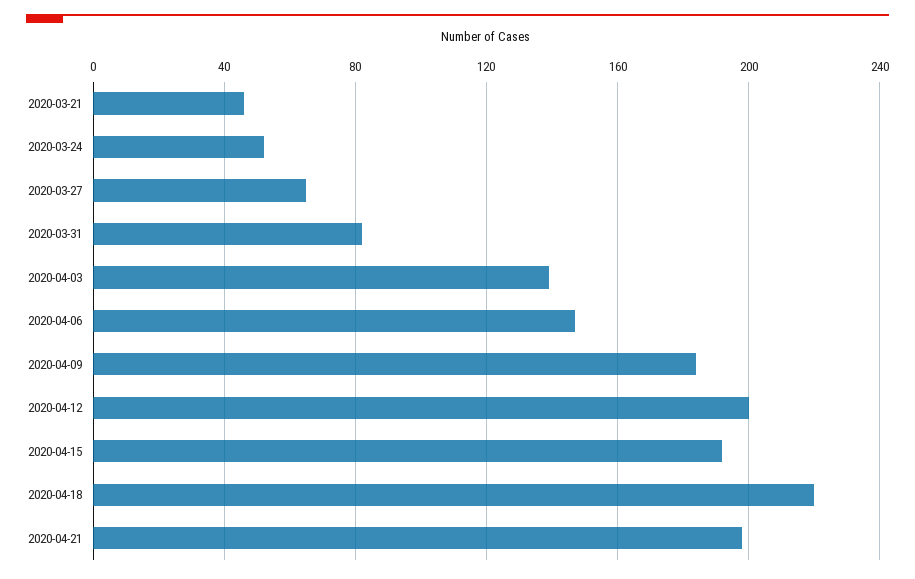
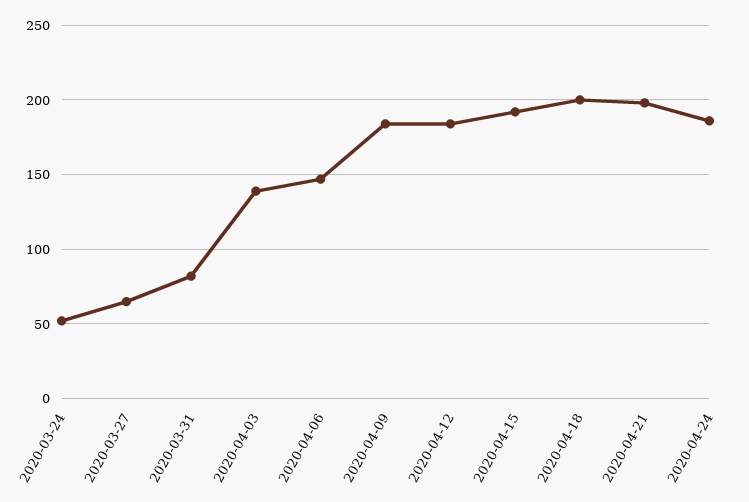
2020-03-21: 45 -> none
2020-04-12: 200 -> 185
2020-04-18: 220 -> 200
2020-04-24: none -> 185

